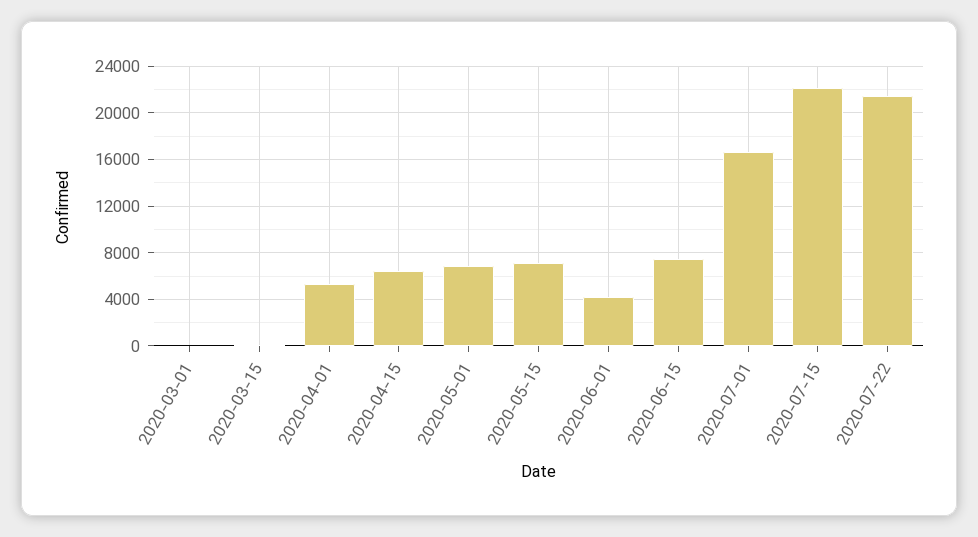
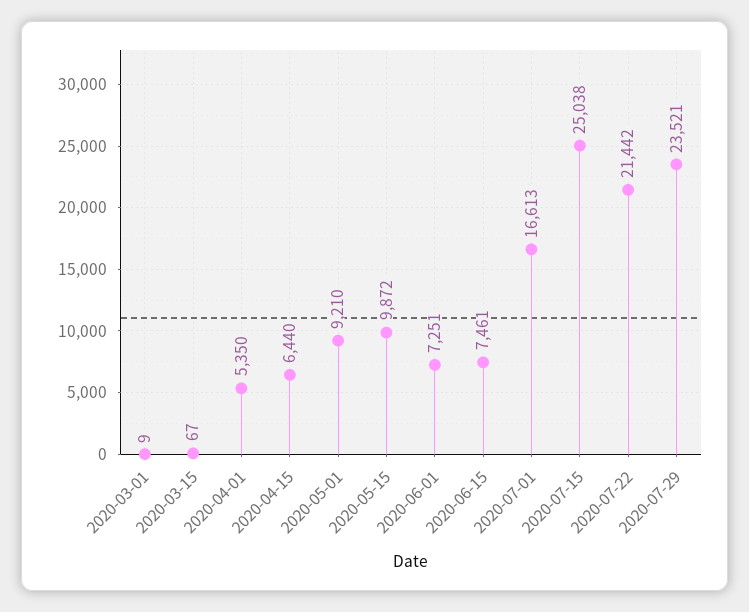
2020-05-01: 7000 -> 9210
2020-05-15: 7000 -> 9872
2020-06-01: 4000 -> 7251
2020-07-15: 22000 -> 25038
2020-07-29: none -> 23521

